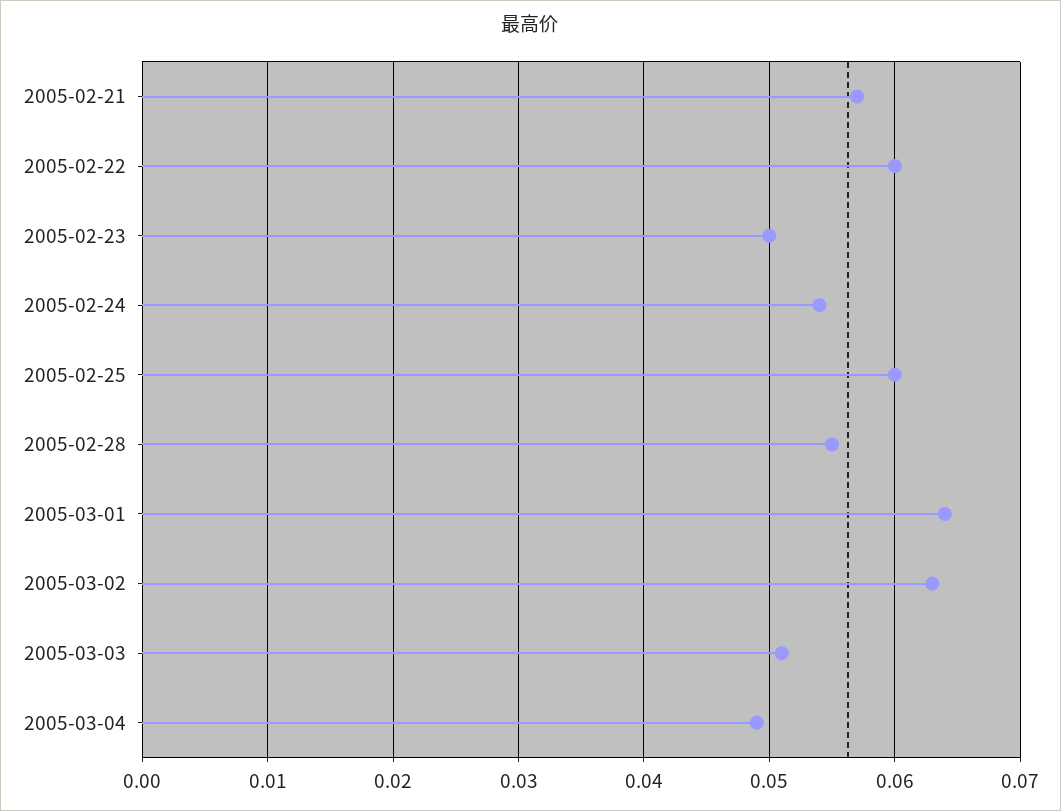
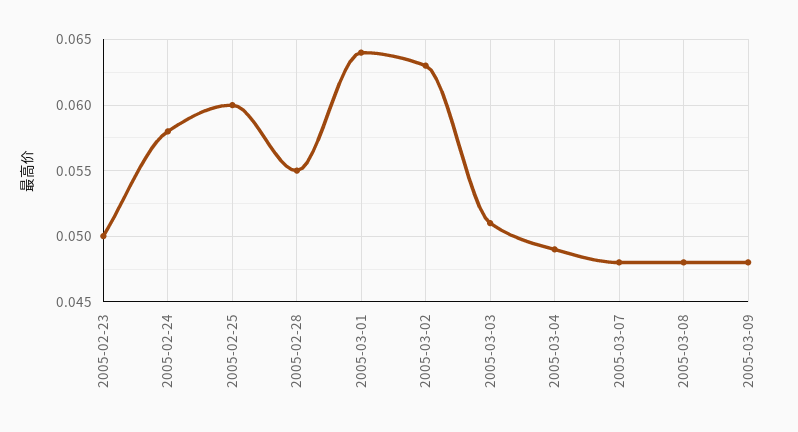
2005-02-21: 0.057 -> none
2005-02-22: 0.06 -> none
2005-02-24: 0.054 -> 0.058
2005-03-07: none -> 0.048
2005-03-08: none -> 0.048
2005-03-09: none -> 0.048

